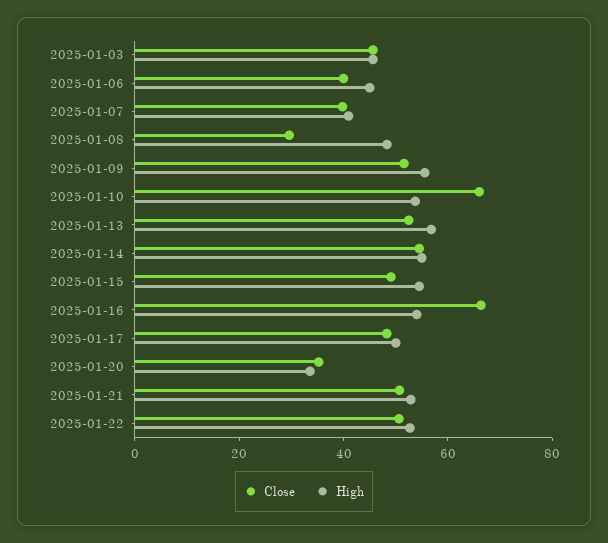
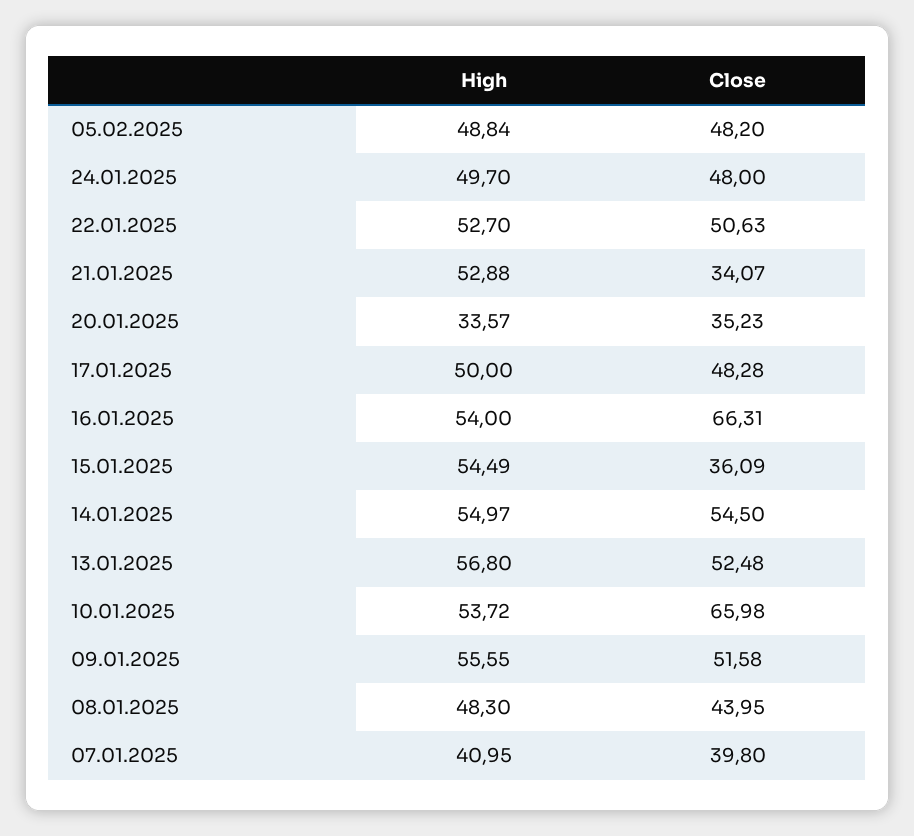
Close, 2025-01-03: 45 -> none
High, 2025-01-03: 45 -> none
Close, 2025-01-06: 40 -> none
High, 2025-01-06: 45 -> none
Close, 2025-01-08: 30 -> 43.95
Close, 2025-01-15: 50 -> 36.09
Close, 2025-01-21: 50 -> 34.07
High, 05.02.2025: none -> 48.84
Close, 05.02.2025: none -> 48.2
High, 24.01.2025: none -> 49.7
Close, 24.01.2025: none -> 48

